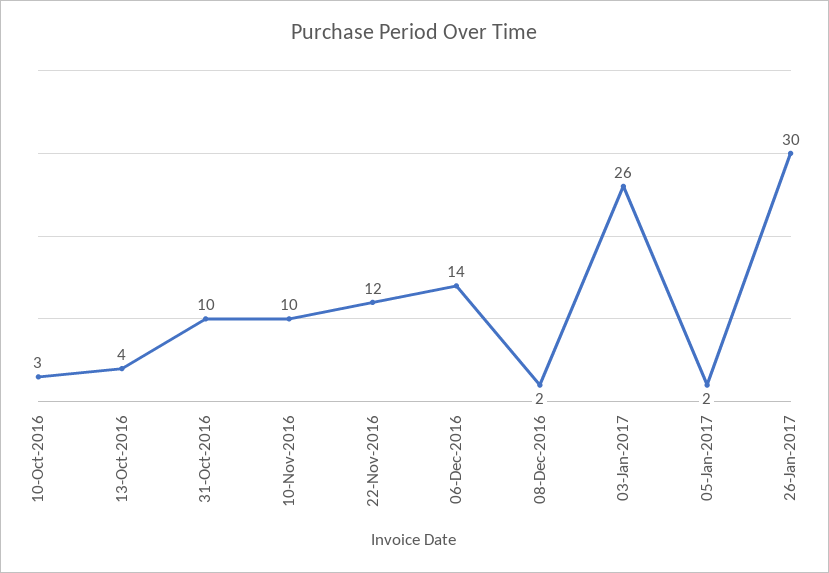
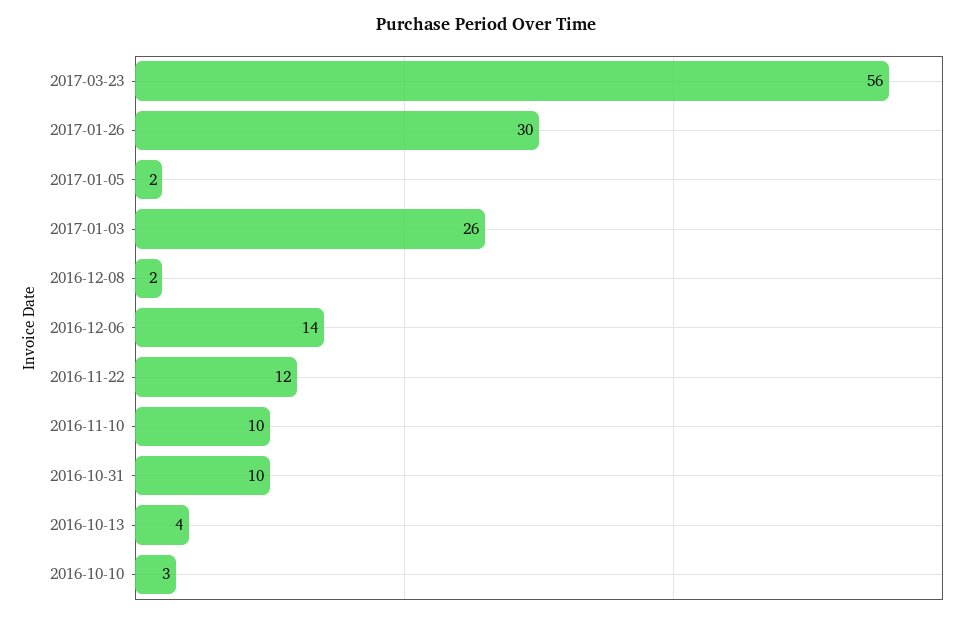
2017-03-23: none -> 56

